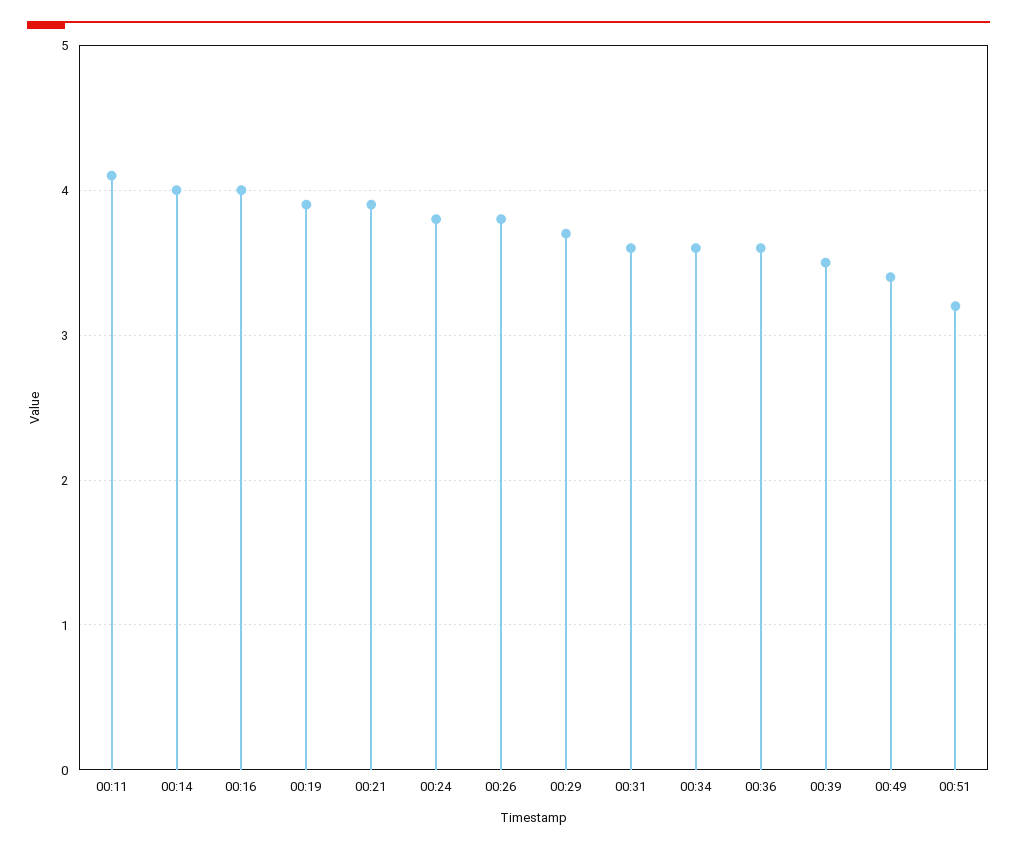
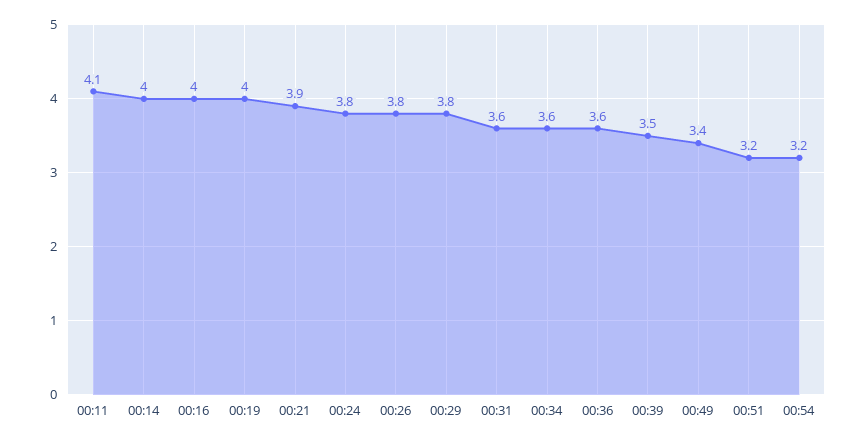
00:19: 3.9 -> 4
00:29: 3.7 -> 3.8
00:54: none -> 3.2

